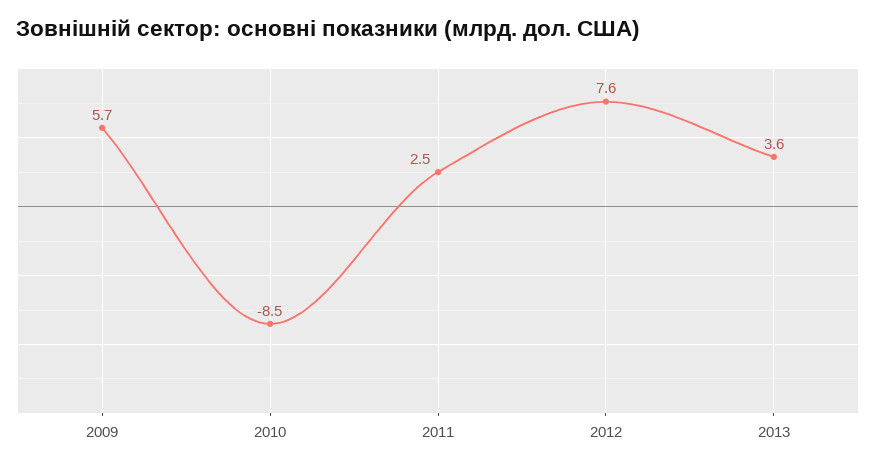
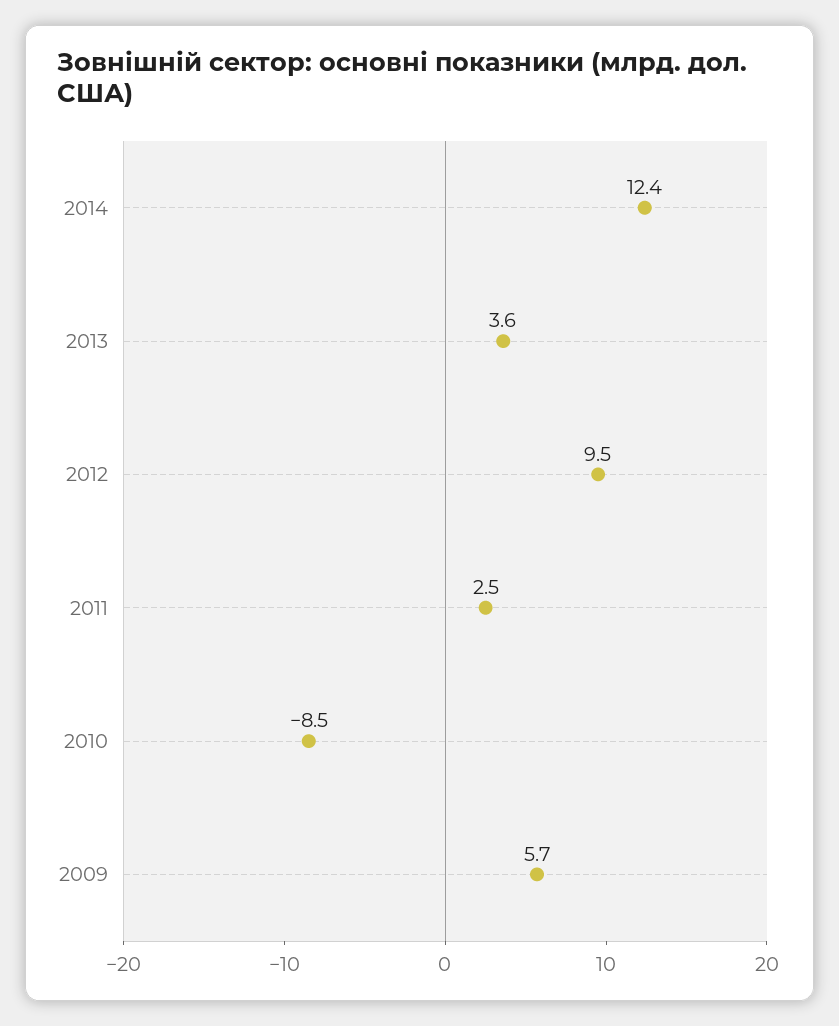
2012: 7.6 -> 9.5
2014: none -> 12.4

